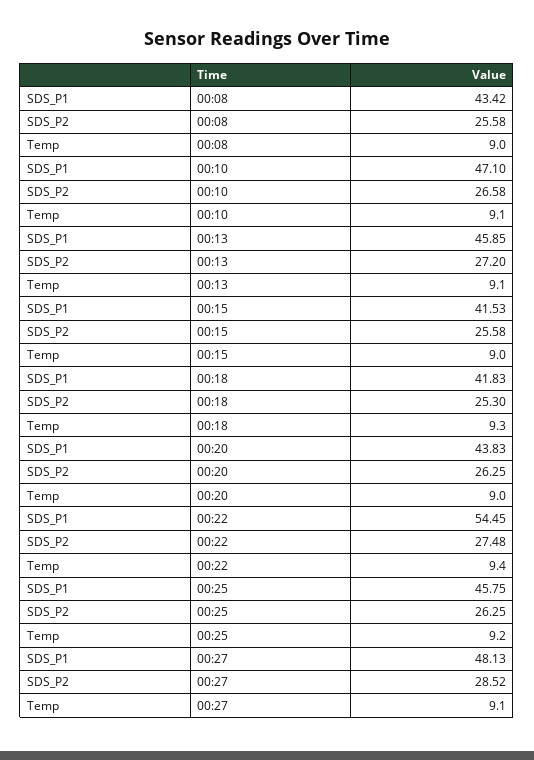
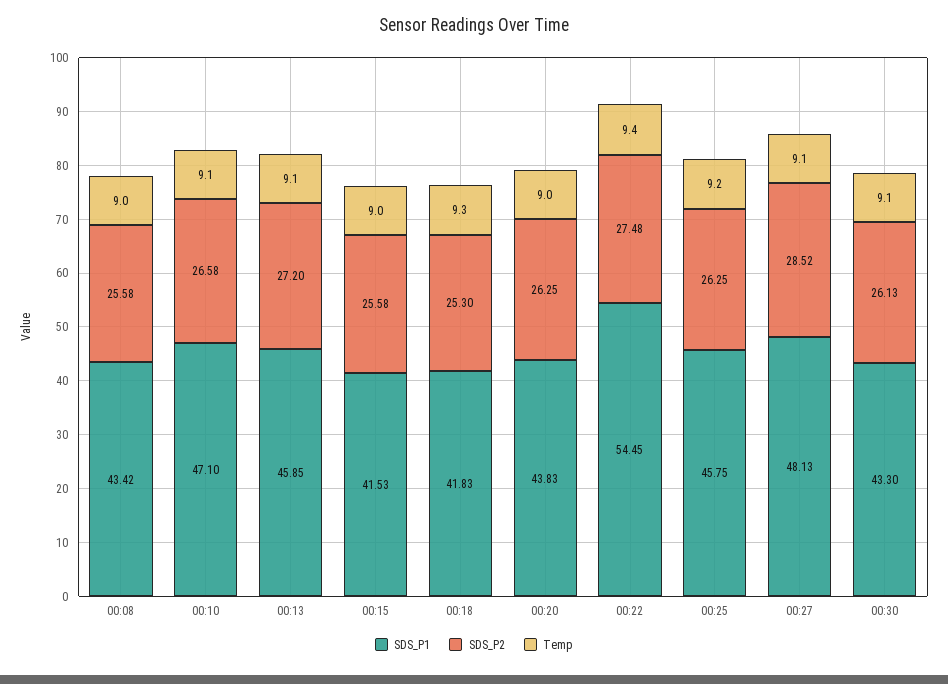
SDS_P1, 00:30: none -> 43.3
SDS_P2, 00:30: none -> 26.13
Temp, 00:30: none -> 9.1

